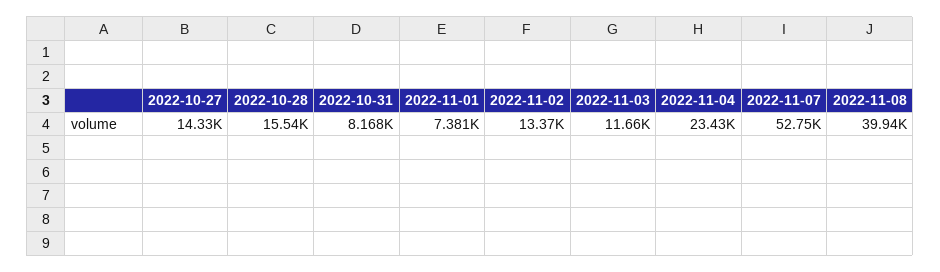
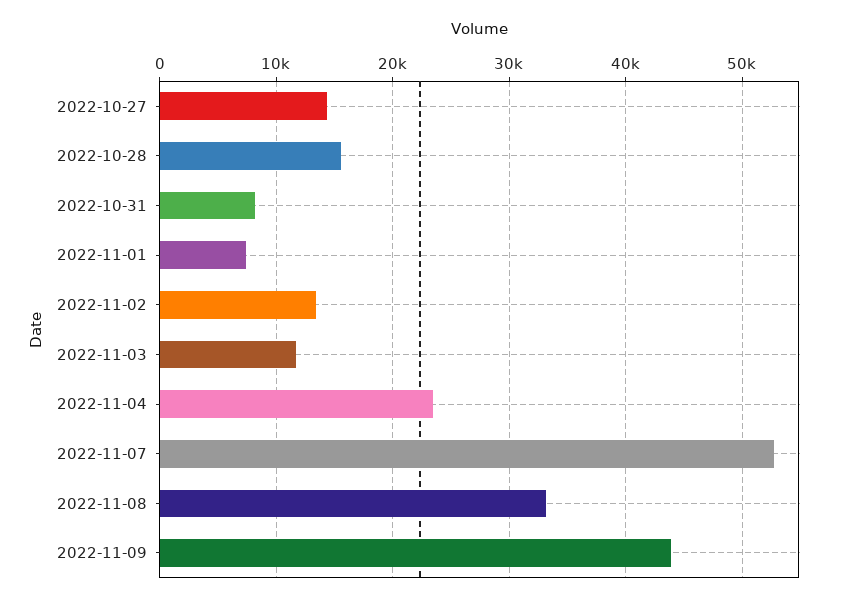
2022-11-08: 39940 -> 33000
2022-11-09: none -> 44000

